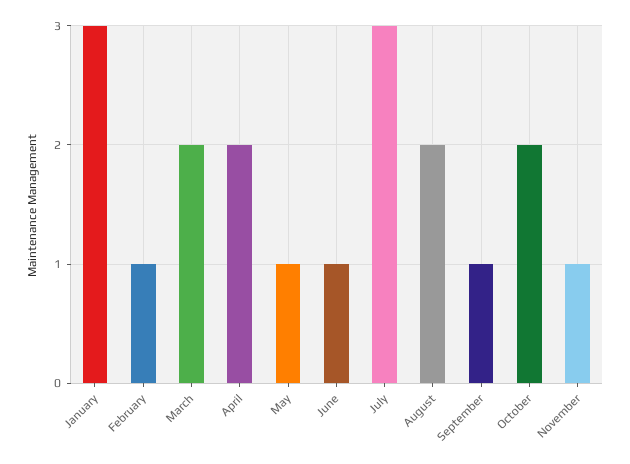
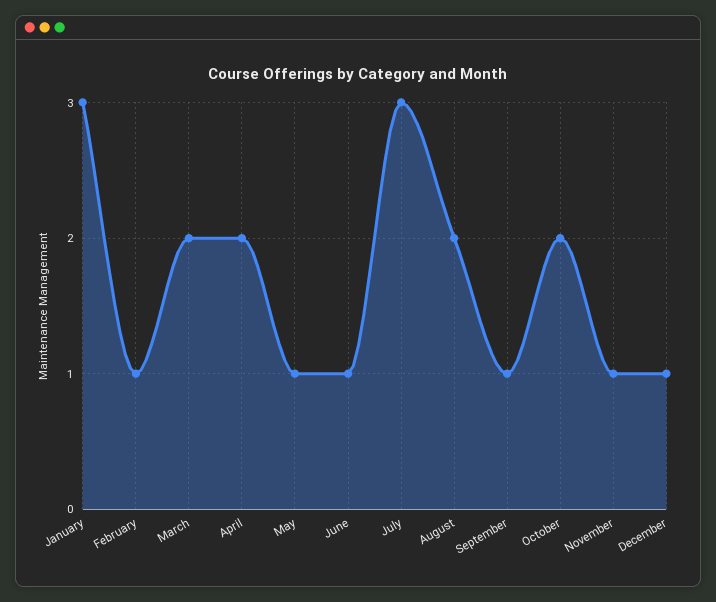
December: none -> 1

